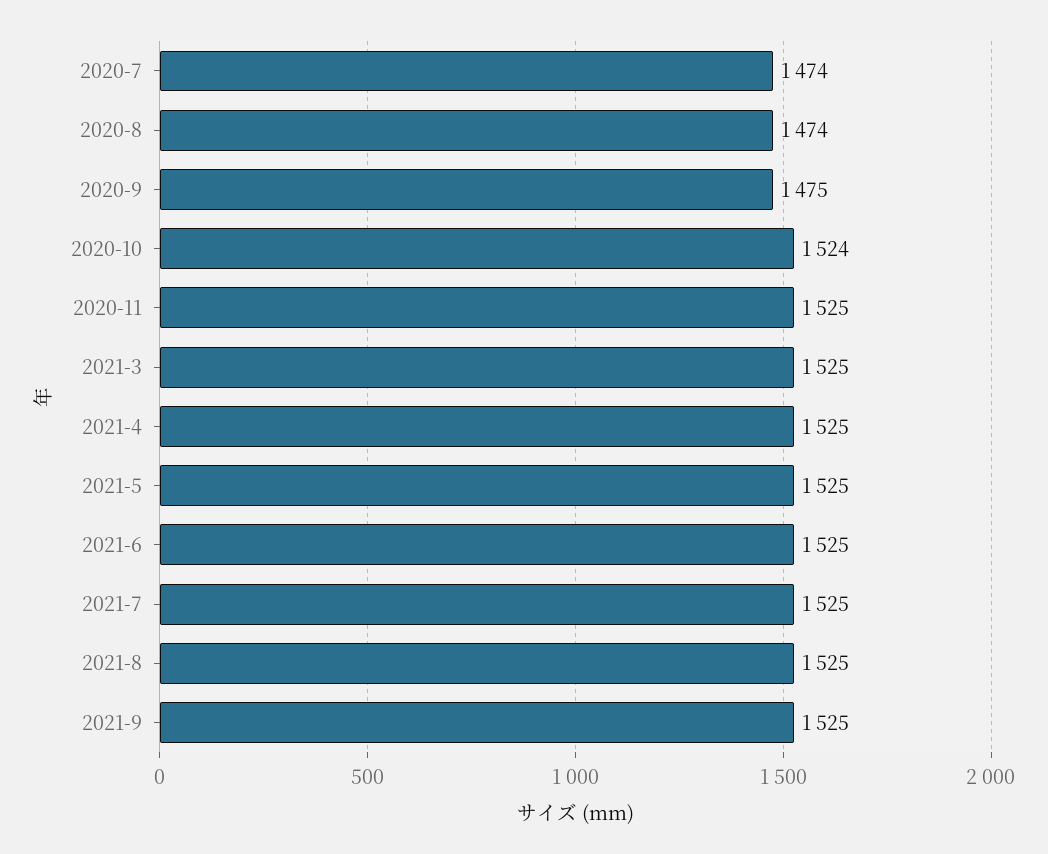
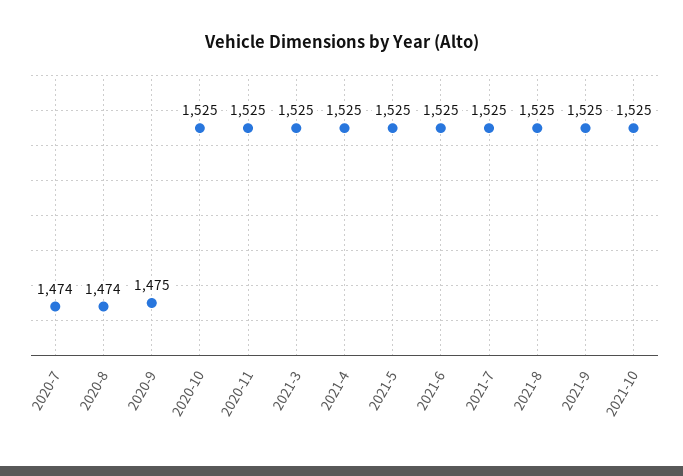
2020-10: 1524 -> 1525
2021-10: none -> 1525

